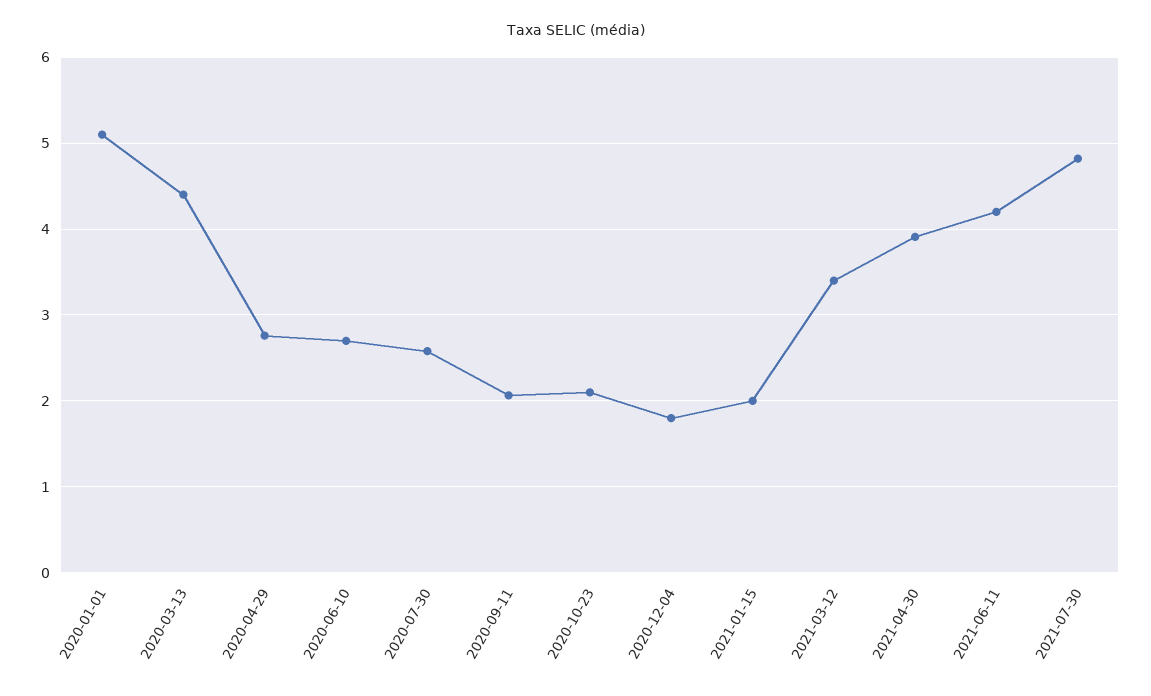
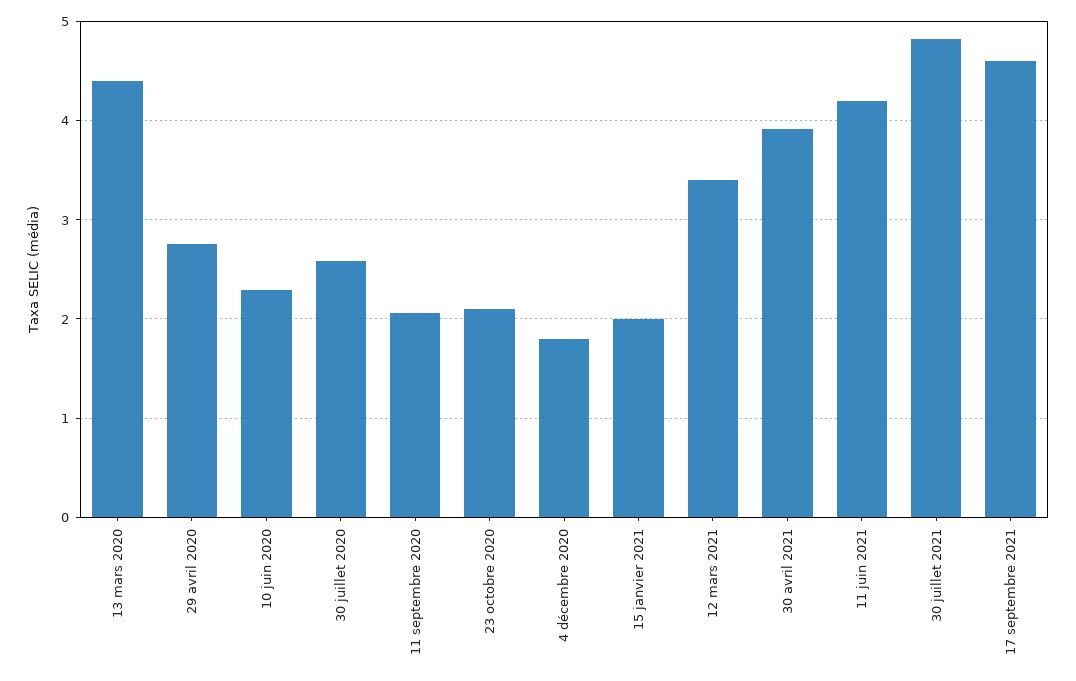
2020-01-01: 5.1 -> none
2020-06-10: 2.7 -> 2.3
17 septembre 2021: none -> 4.6

